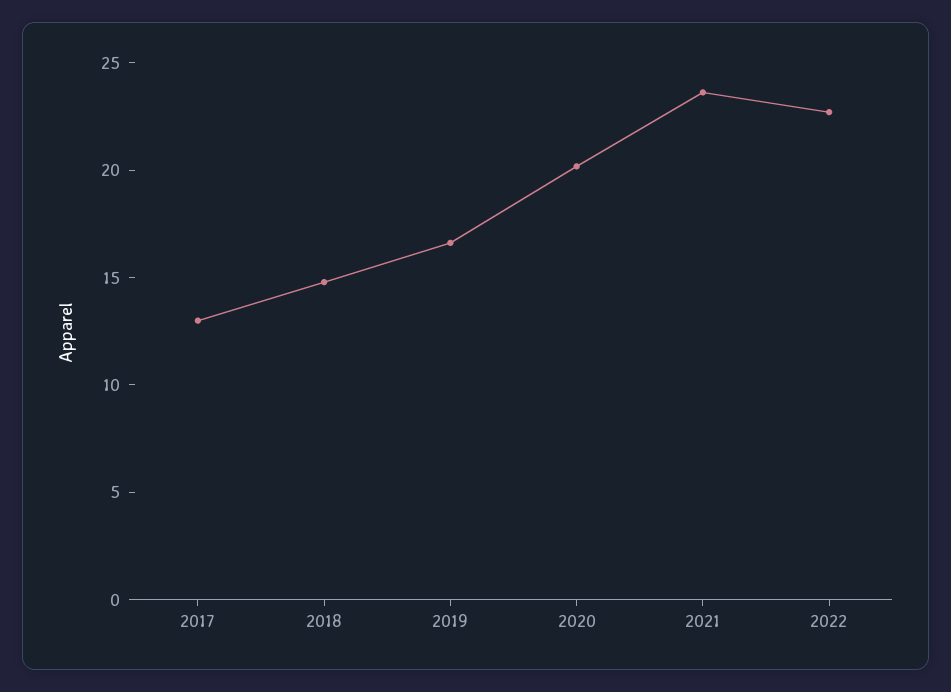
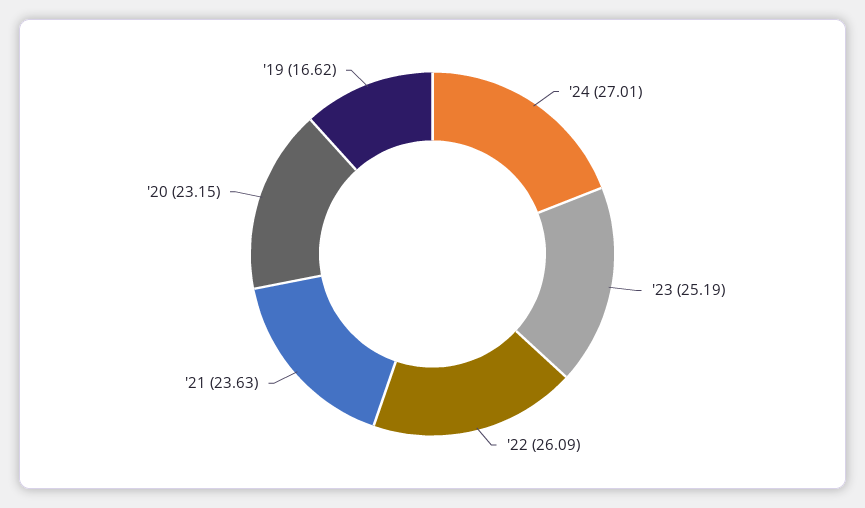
2017: 13 -> none
2018: 15 -> none
2020: 20 -> 23.15
2022: 23 -> 26.09
'24: none -> 27.01
'23: none -> 25.19

